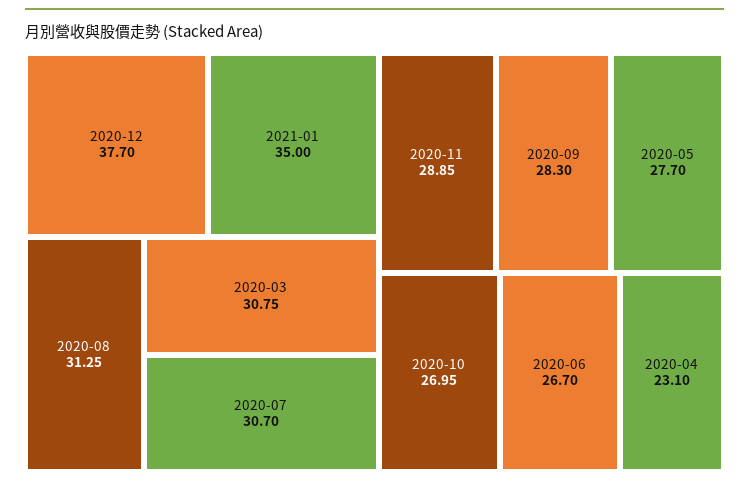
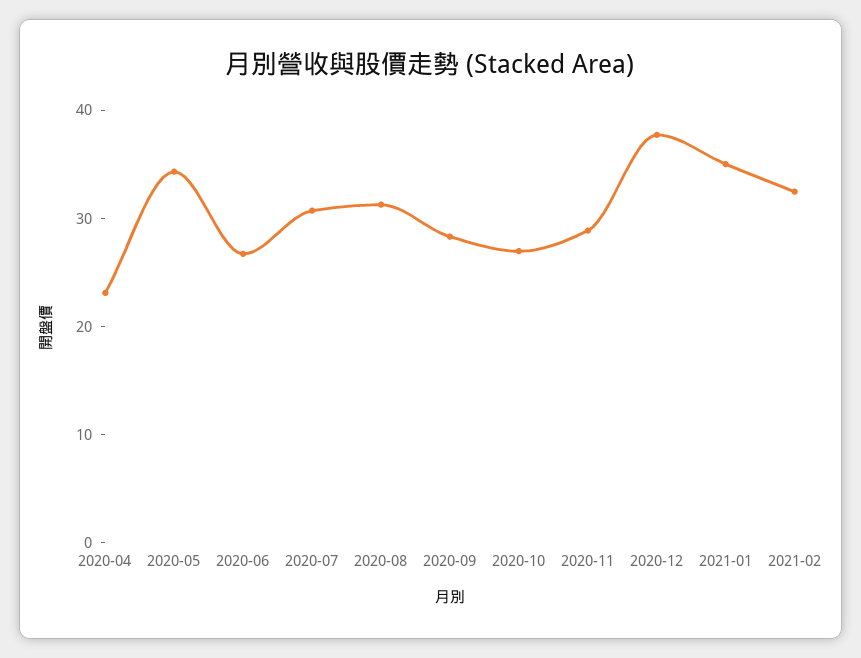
2020-03: 30.75 -> none
2020-05: 27.7 -> 34
2021-02: none -> 32

